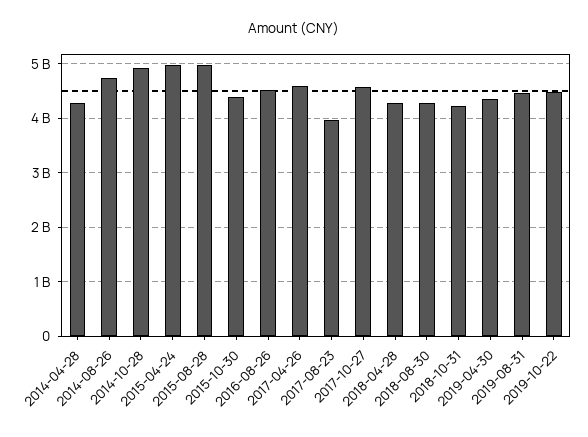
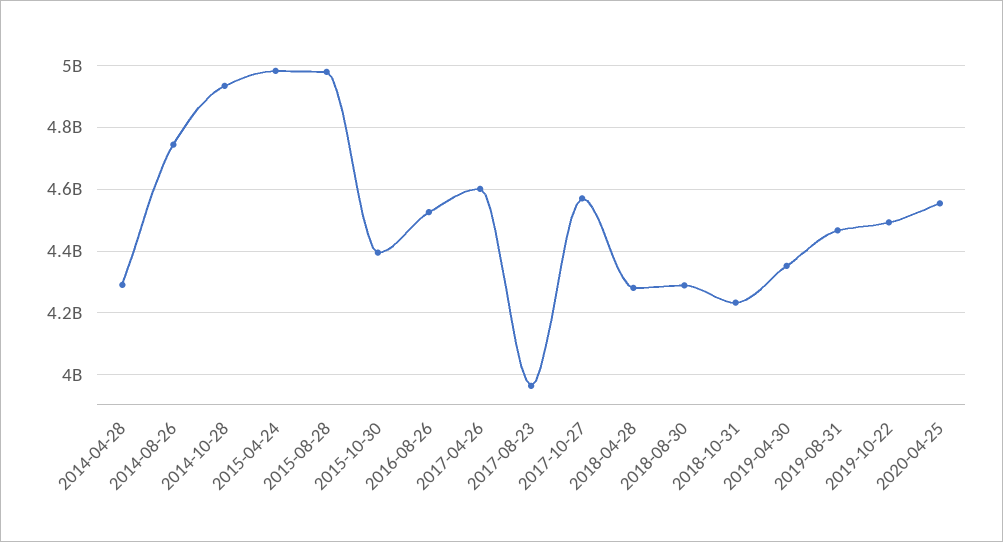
2020-04-25: none -> 4560000000

